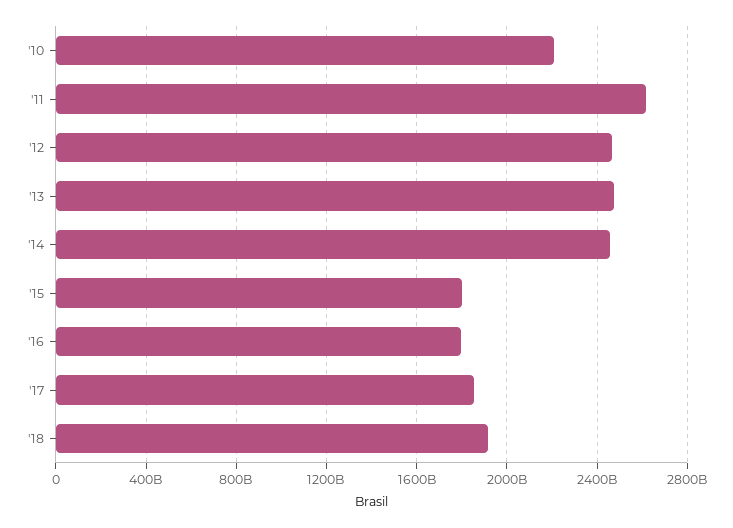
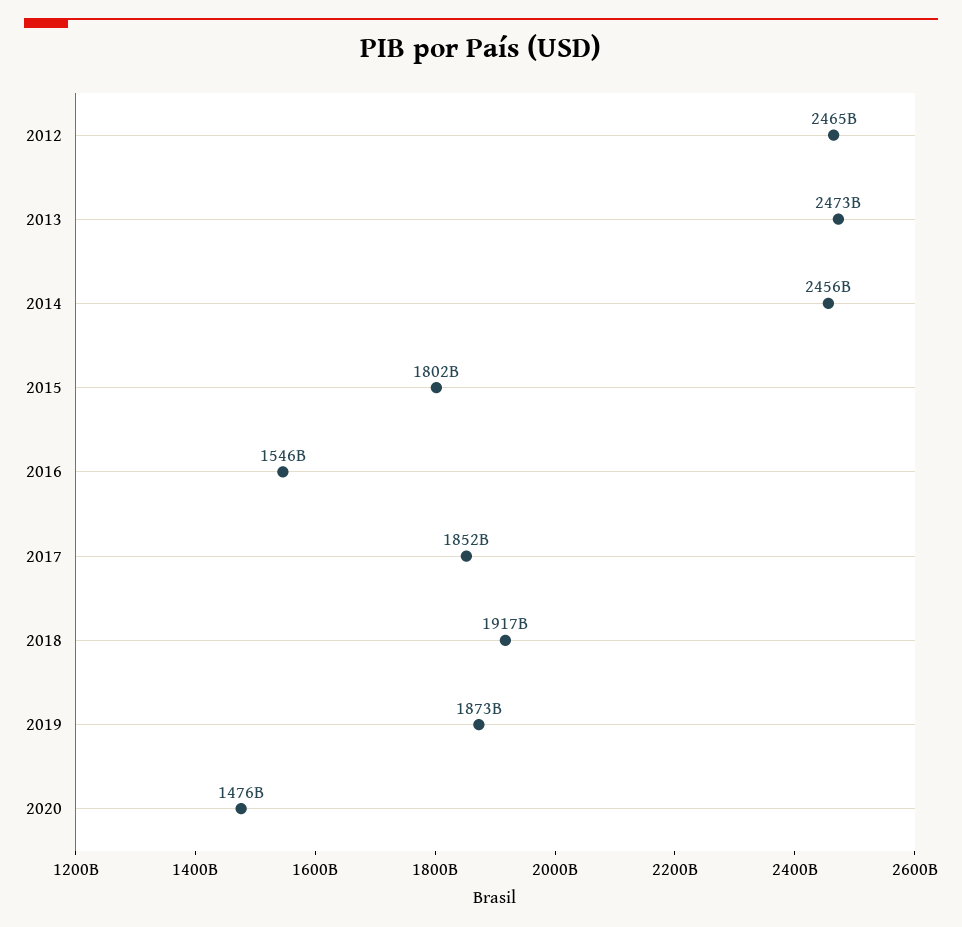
'10: 2200000000000 -> none
'11: 2600000000000 -> none
'16: 1800000000000 -> 1546000000000
2019: none -> 1873000000000
2020: none -> 1476000000000

